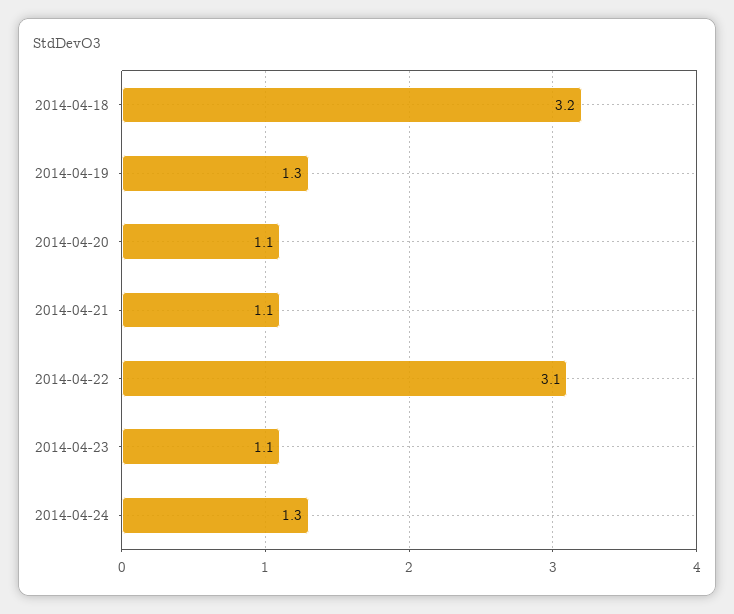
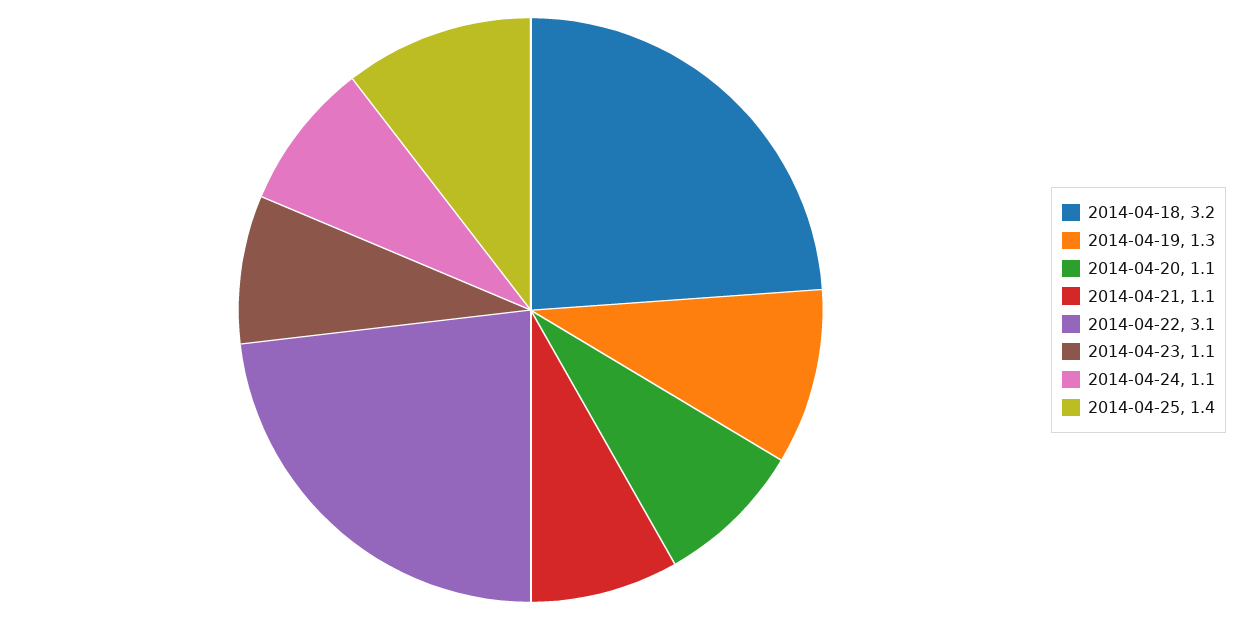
2014-04-24: 1.3 -> 1.1
2014-04-25: none -> 1.4

